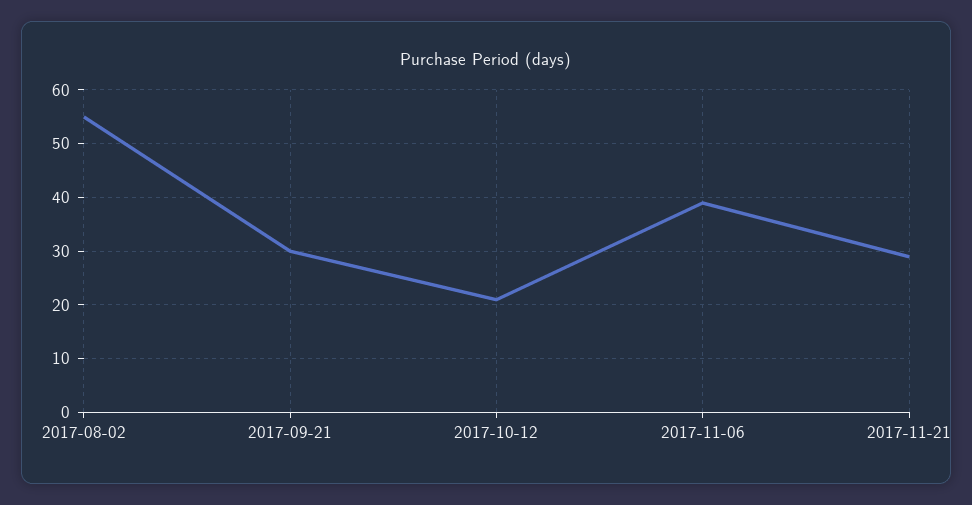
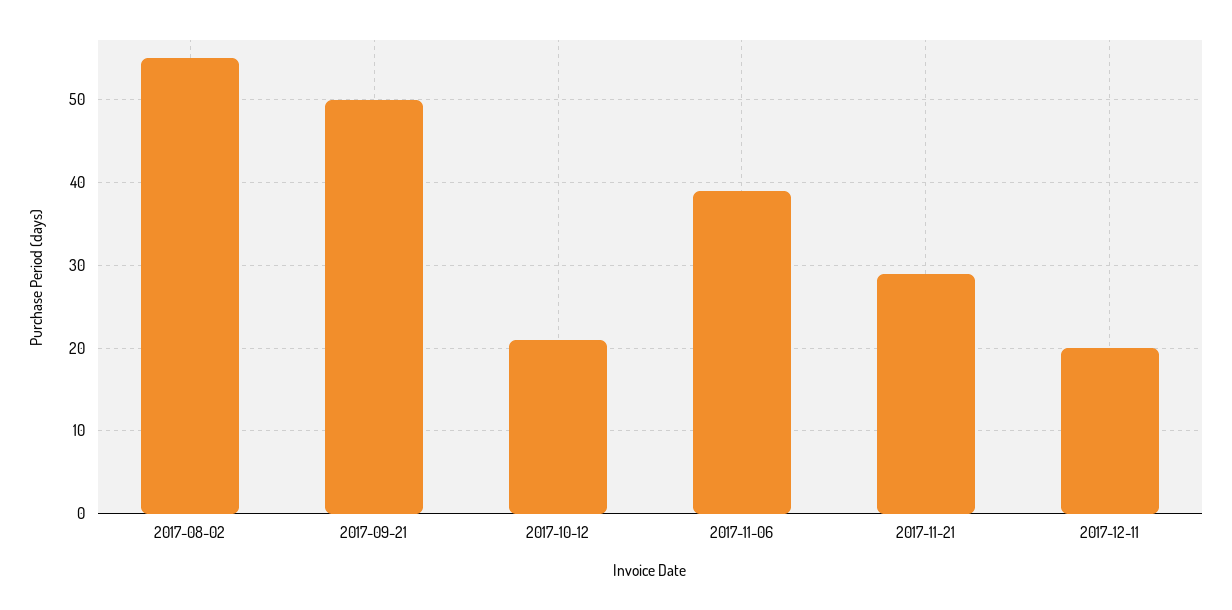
2017-09-21: 30 -> 50
2017-12-11: none -> 20

